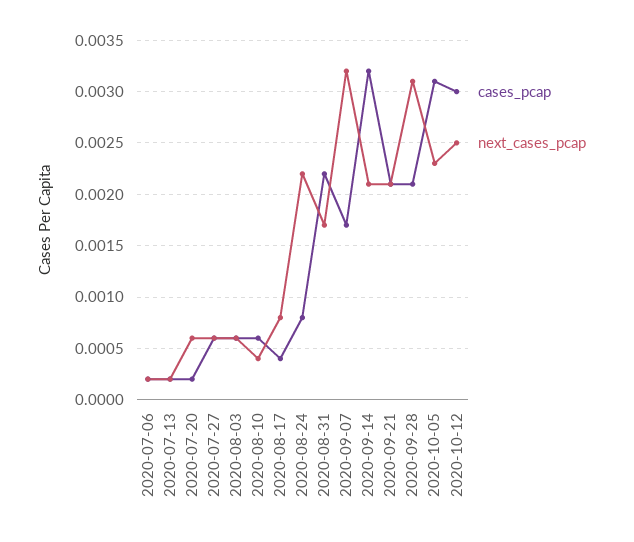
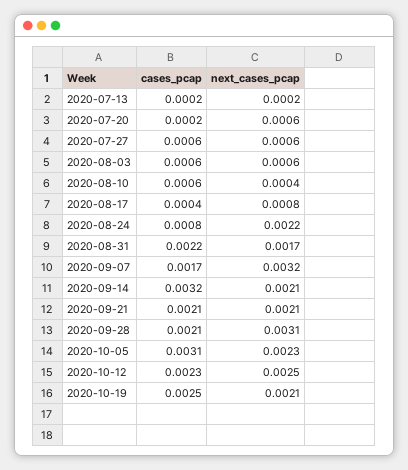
cases_pcap, 2020-07-06: 0.0002 -> none
next_cases_pcap, 2020-07-06: 0.0002 -> none
cases_pcap, 2020-10-12: 0.003 -> 0.0023
cases_pcap, 2020-10-19: none -> 0.0025
next_cases_pcap, 2020-10-19: none -> 0.0021

